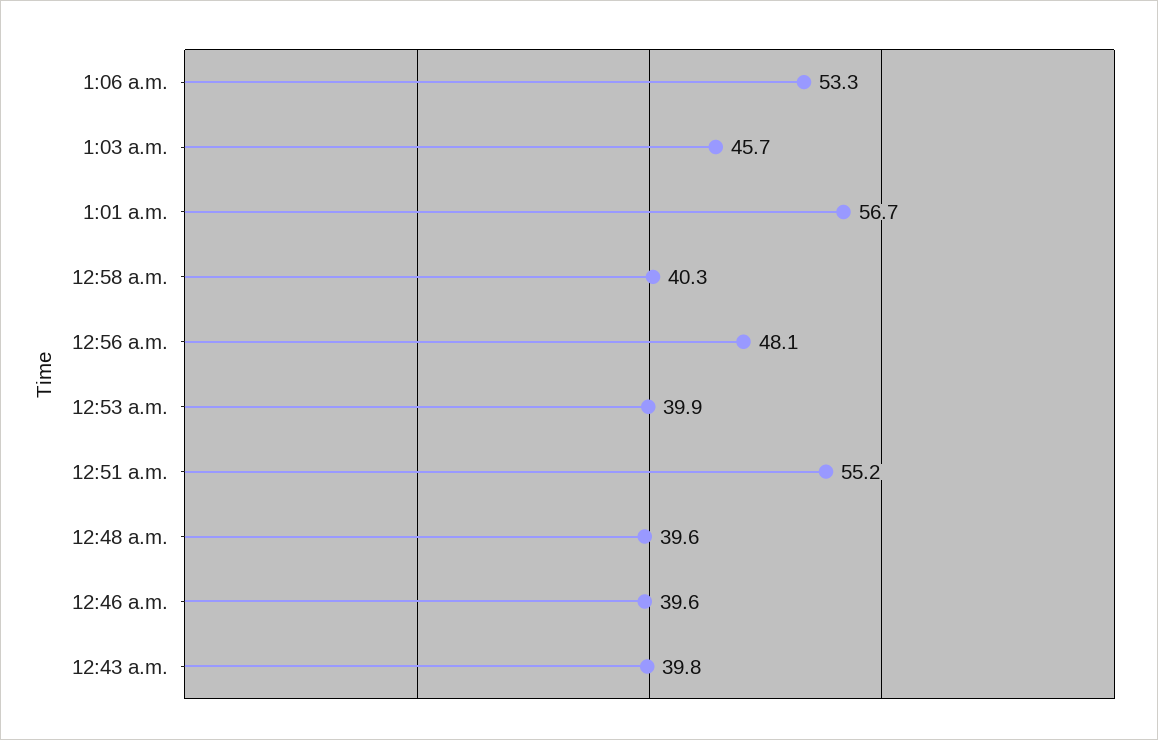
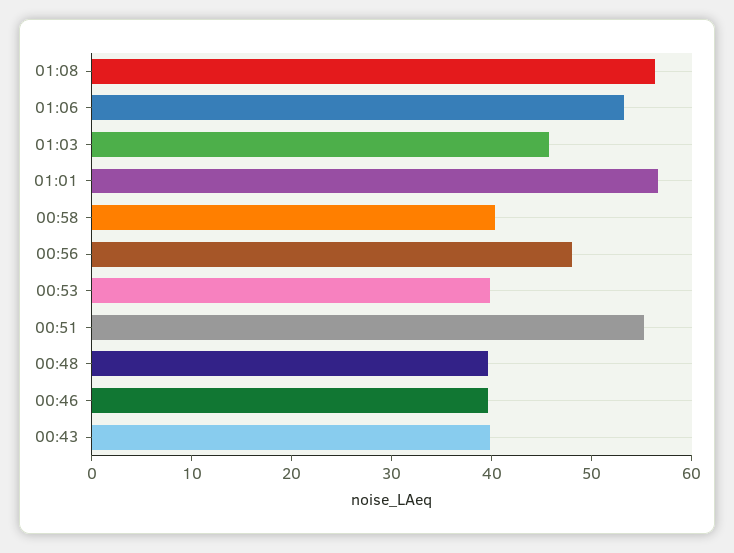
01:08: none -> 56

